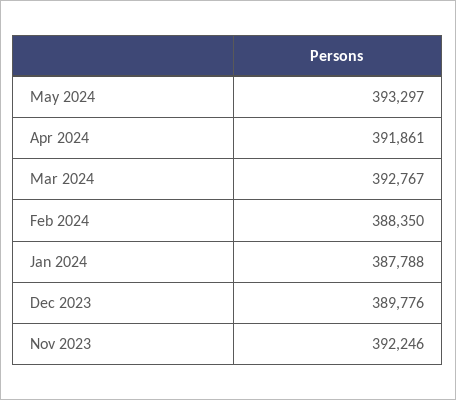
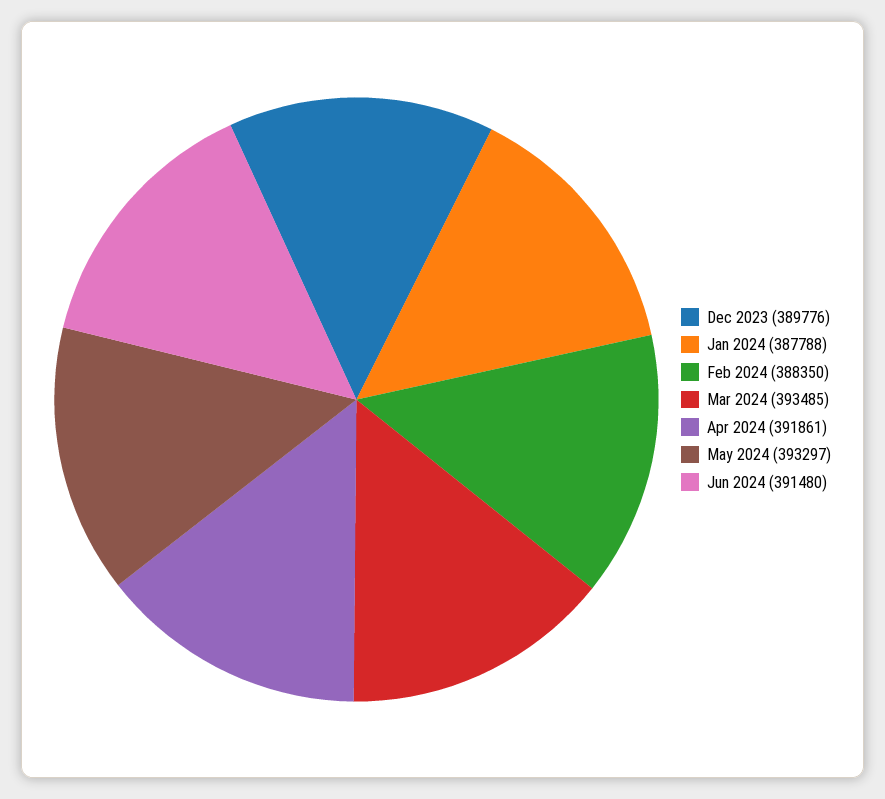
Mar 2024: 392767 -> 393485
Nov 2023: 392246 -> none
Jun 2024: none -> 391480

